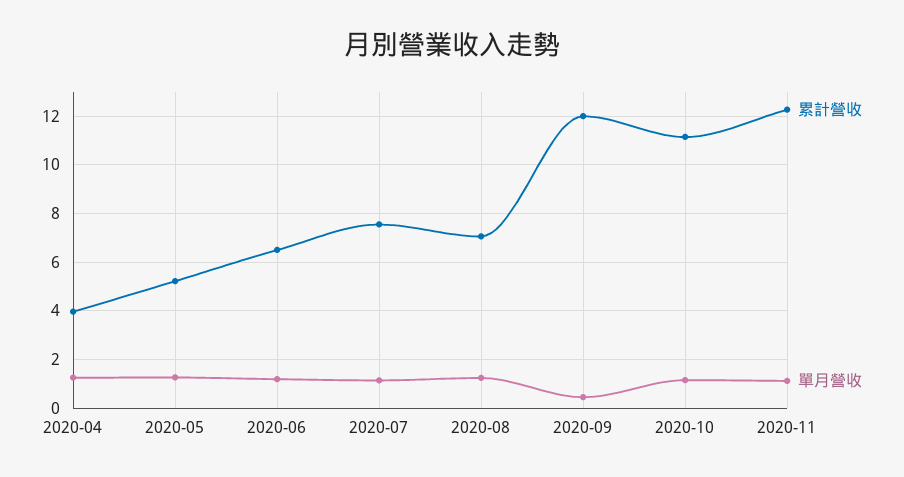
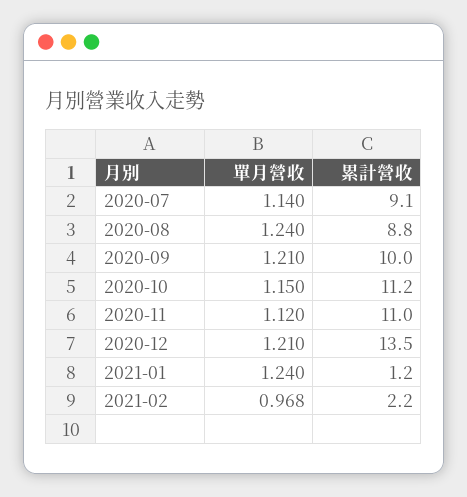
累計營收, 2020-04: 4 -> none
單月營收, 2020-04: 1.25 -> none
累計營收, 2020-05: 5.25 -> none
單月營收, 2020-05: 1.25 -> none
累計營收, 2020-06: 6.5 -> none
單月營收, 2020-06: 1.25 -> none
累計營收, 2020-07: 7.5 -> 9.1
累計營收, 2020-08: 7 -> 8.8
累計營收, 2020-09: 12 -> 10
單月營收, 2020-09: 0.5 -> 1.21
累計營收, 2020-11: 12.25 -> 11
單月營收, 2020-12: none -> 1.21
累計營收, 2020-12: none -> 13.5
單月營收, 2021-01: none -> 1.24
累計營收, 2021-01: none -> 1.2
單月營收, 2021-02: none -> 0.968
累計營收, 2021-02: none -> 2.2

